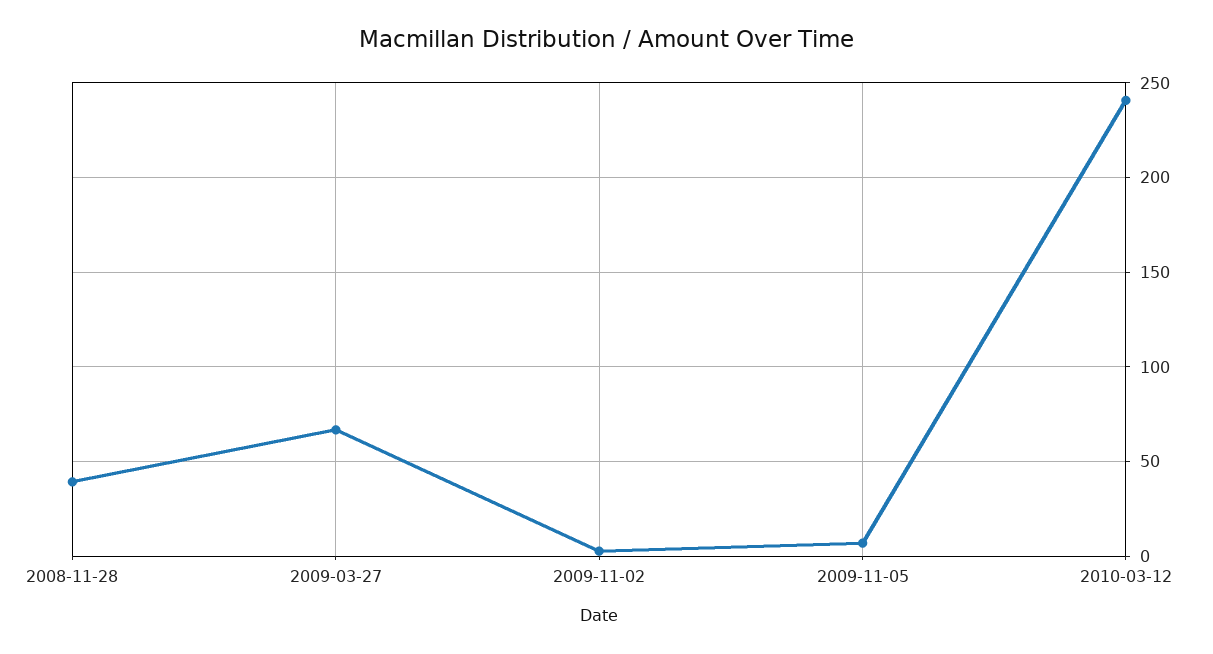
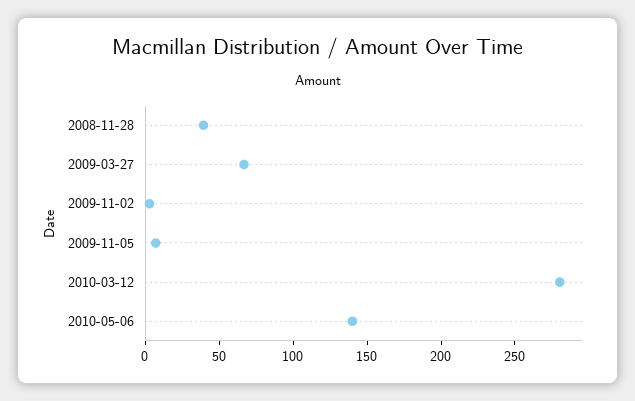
2010-03-12: 240 -> 280
2010-05-06: none -> 140

